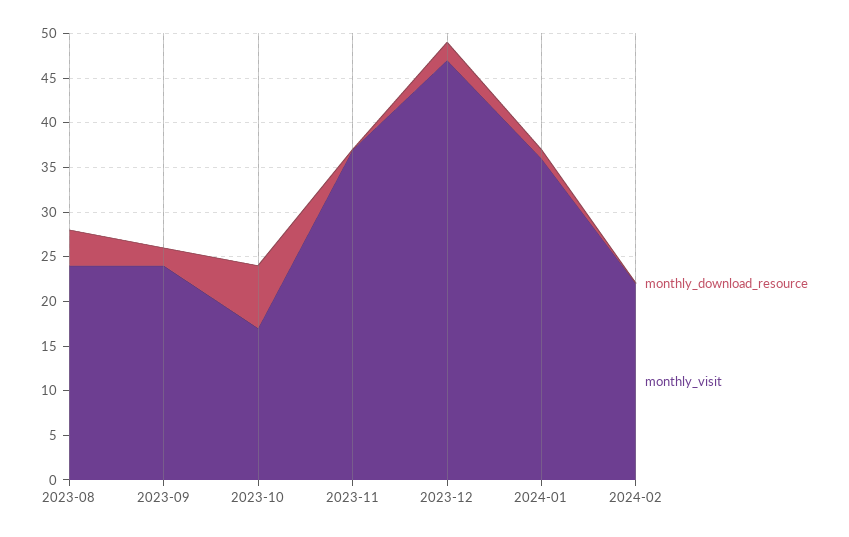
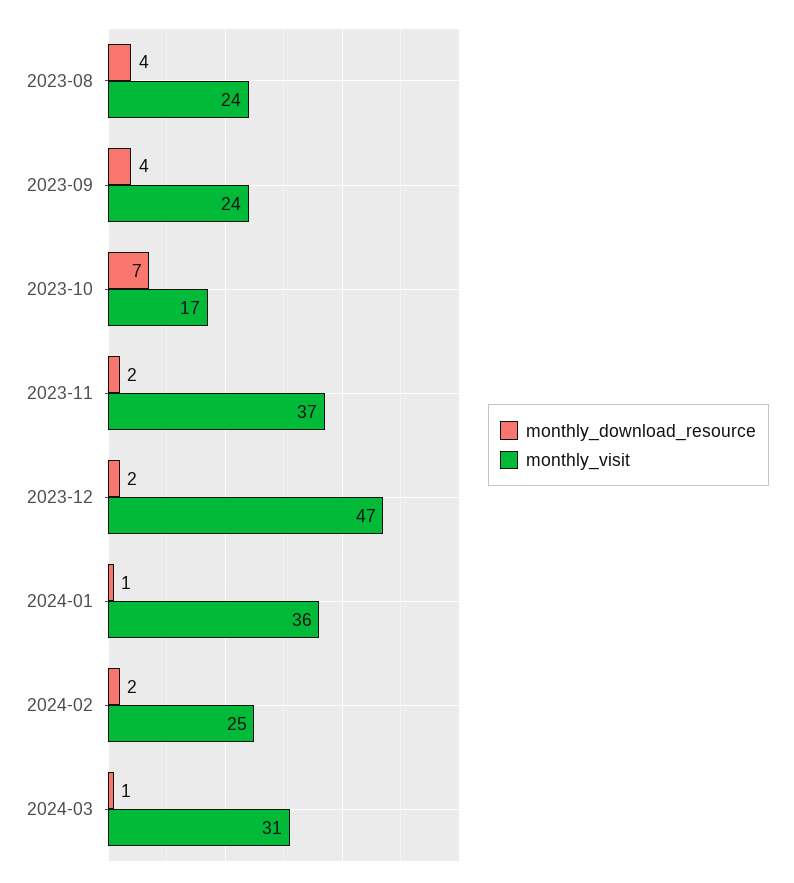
monthly_download_resource, 2023-09: 2 -> 4
monthly_download_resource, 2023-11: 0 -> 2
monthly_download_resource, 2024-02: 0 -> 2
monthly_visit, 2024-02: 22 -> 25
monthly_download_resource, 2024-03: none -> 1
monthly_visit, 2024-03: none -> 31

